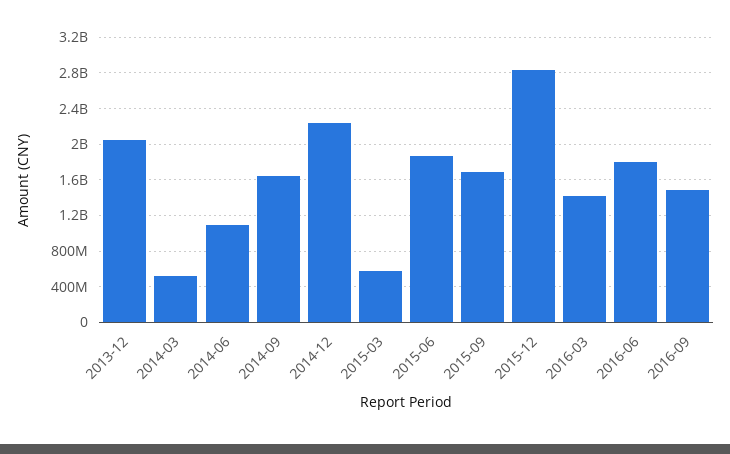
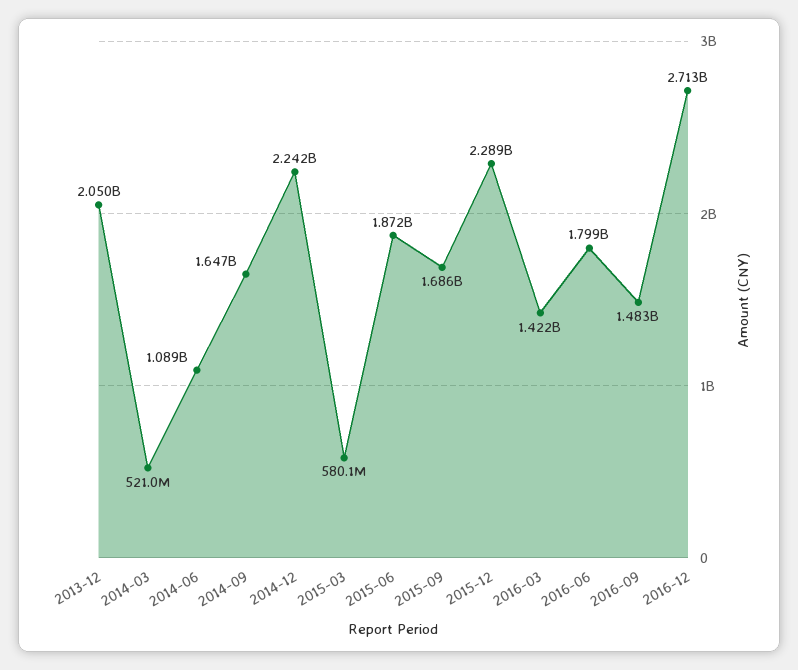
2015-12: 2800000000 -> 2289000000
2016-12: none -> 2713000000

